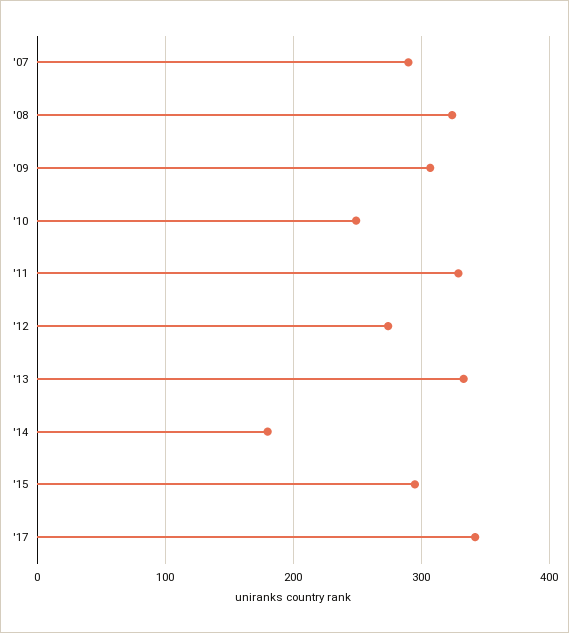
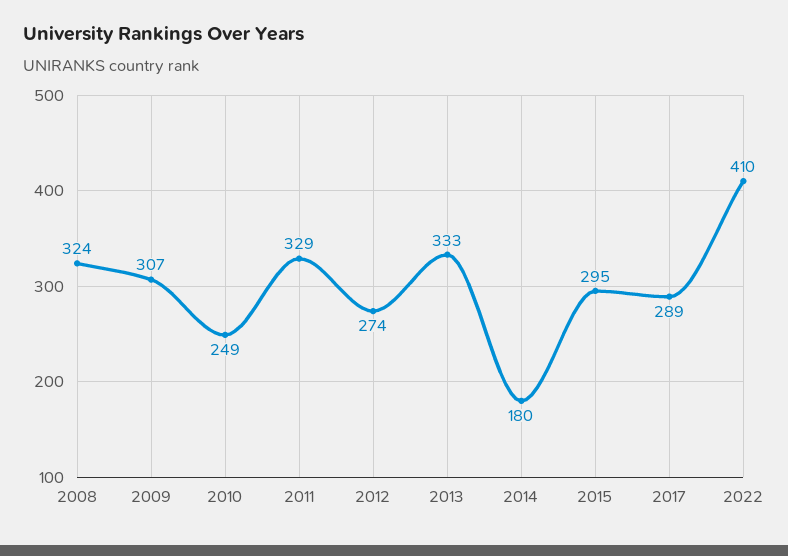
'07: 290 -> none
'17: 340 -> 289
2022: none -> 410

